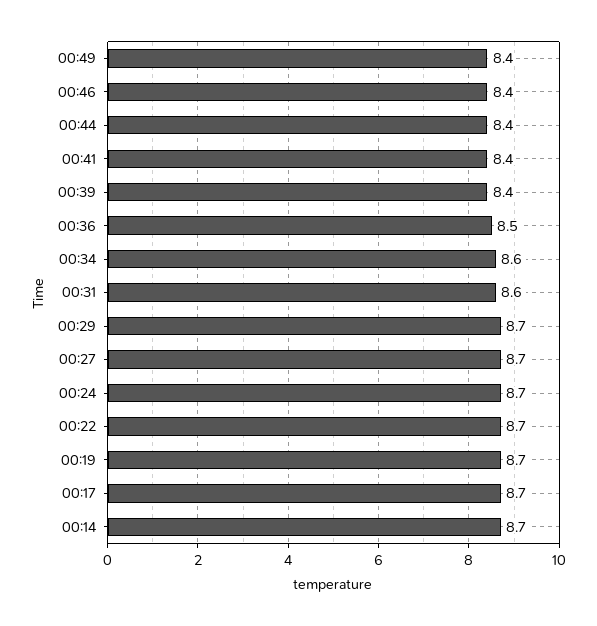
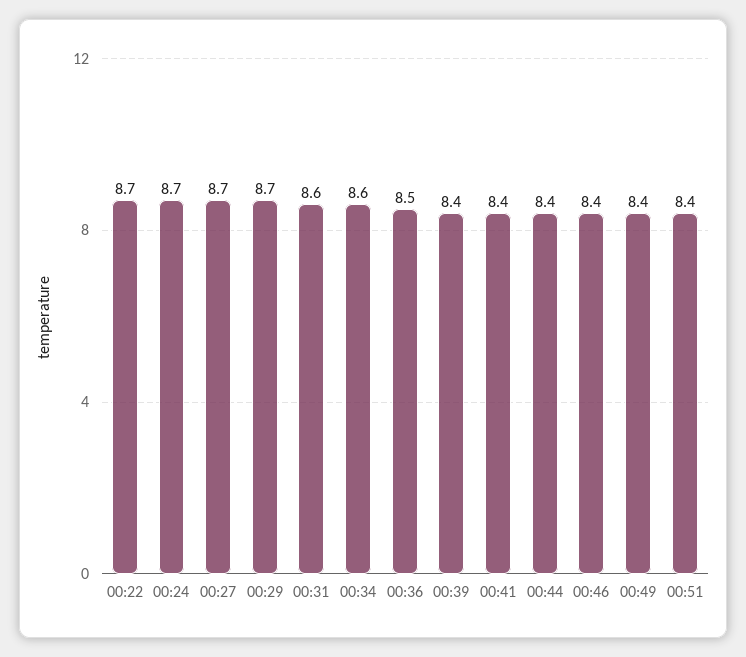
00:19: 8.7 -> none
00:17: 8.7 -> none
00:14: 8.7 -> none
00:51: none -> 8.4

